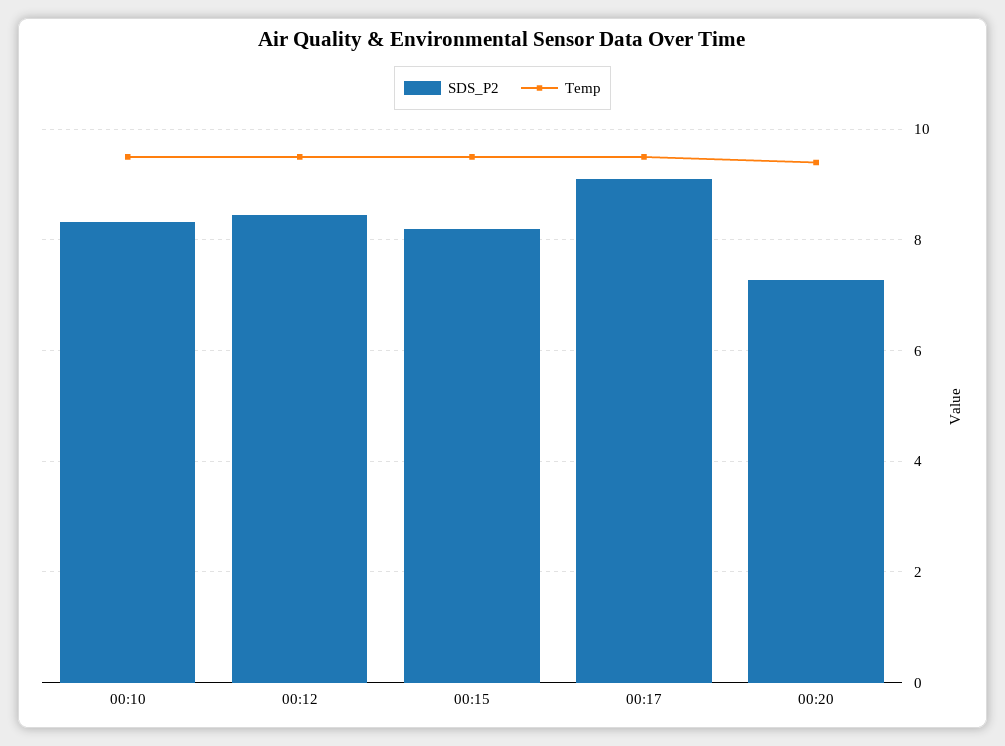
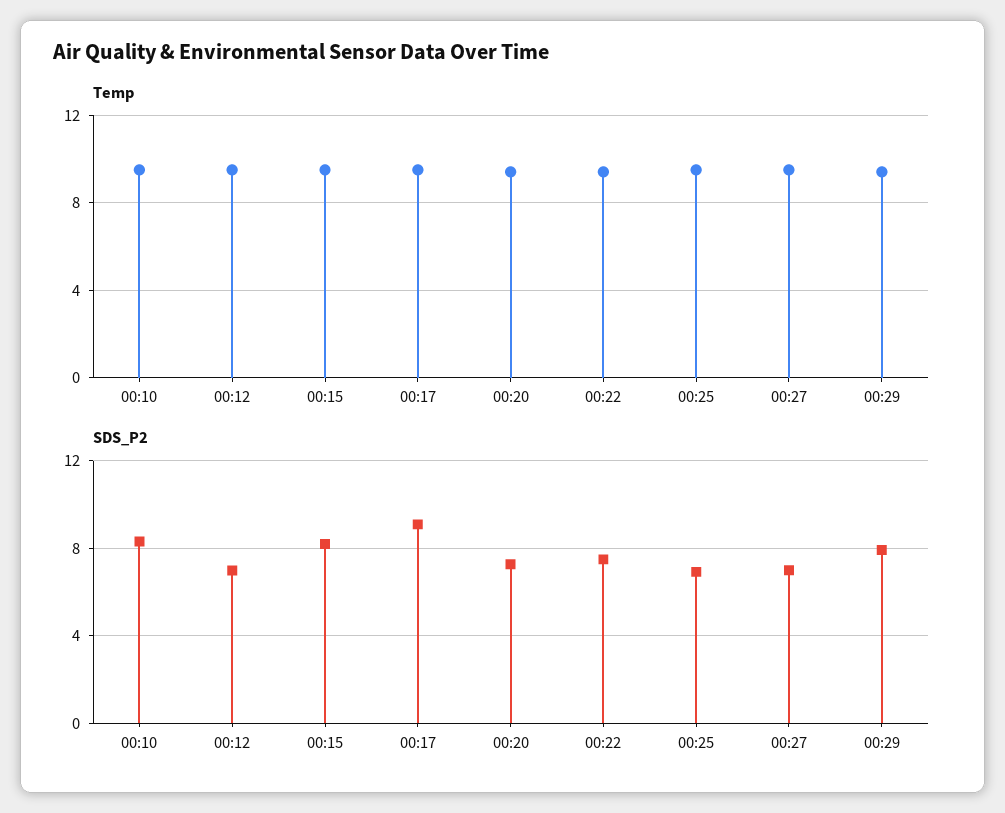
SDS_P2, 00:12: 8.4 -> 7
Temp, 00:22: none -> 9.5
Temp, 00:25: none -> 9.5
Temp, 00:27: none -> 9.5
Temp, 00:29: none -> 9.5
SDS_P2, 00:22: none -> 7.5
SDS_P2, 00:25: none -> 7
SDS_P2, 00:27: none -> 7
SDS_P2, 00:29: none -> 8

